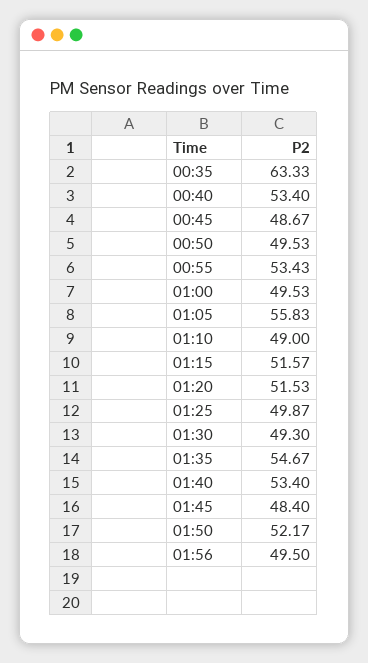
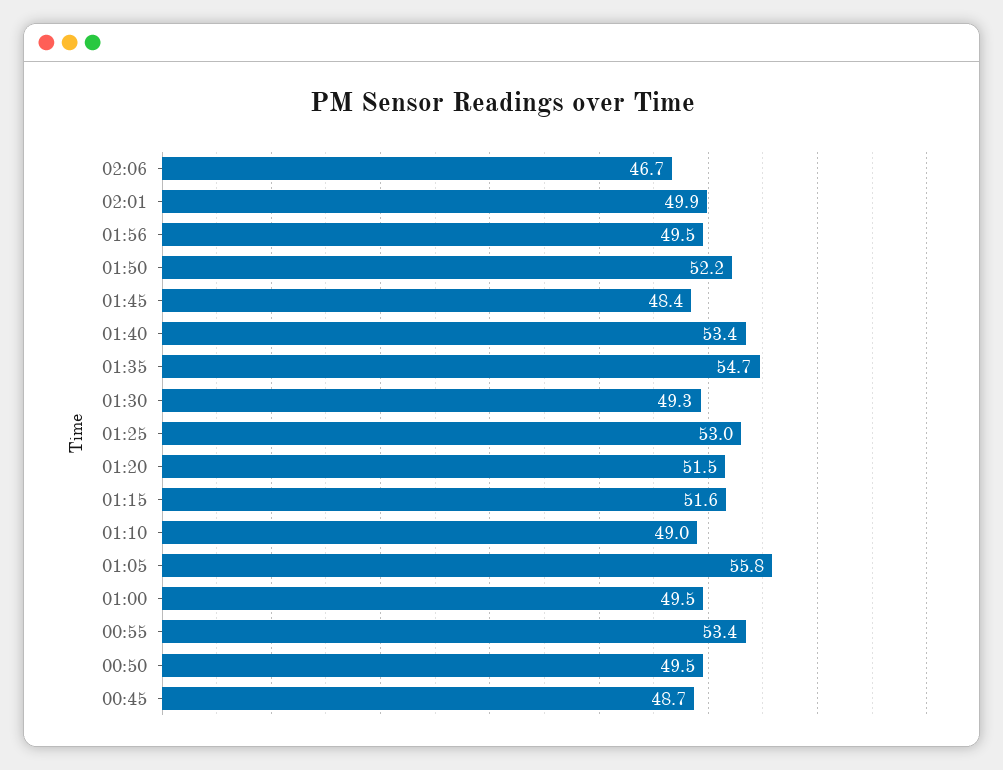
00:35: 63.33 -> none
00:40: 53.4 -> none
01:25: 49.87 -> 53
02:06: none -> 46.7
02:01: none -> 49.9

